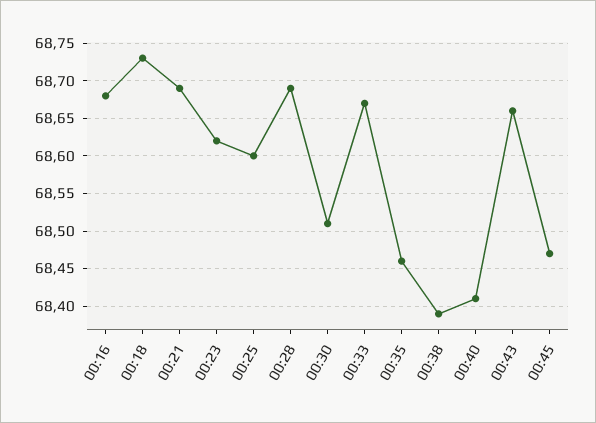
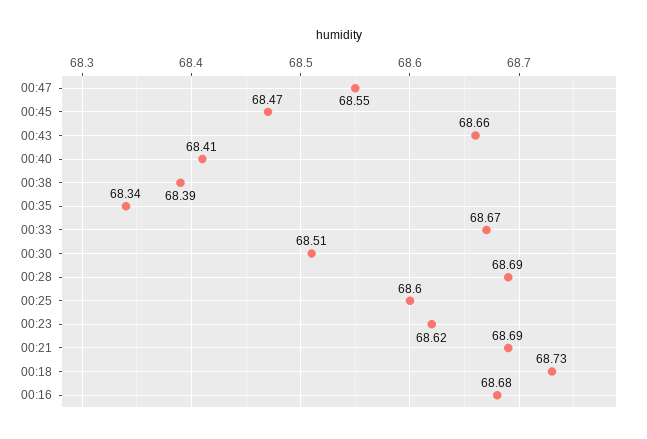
00:35: 68.46 -> 68.34
00:47: none -> 68.55

